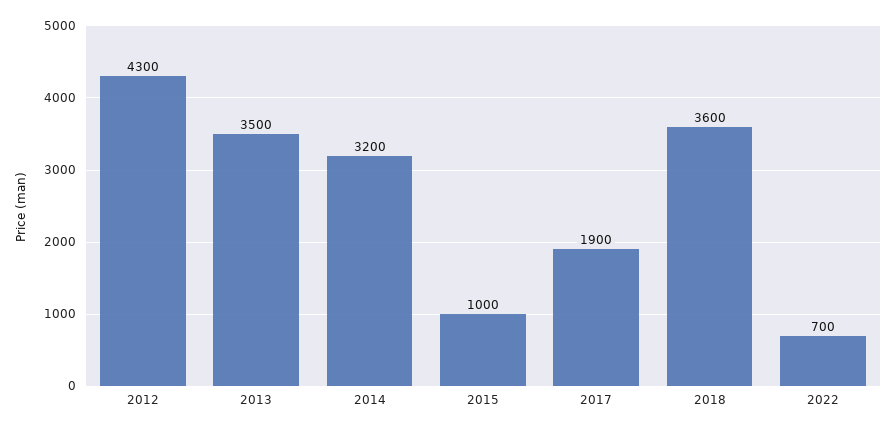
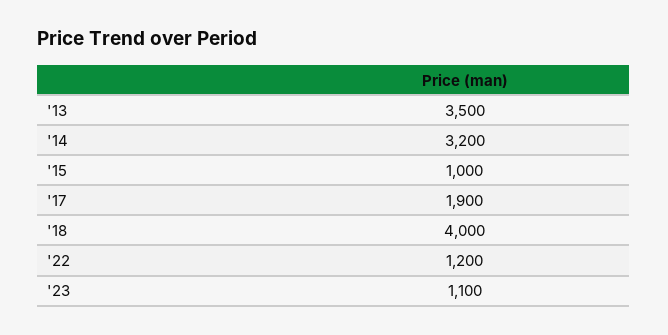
2012: 4300 -> none
2018: 3600 -> 4000
2022: 700 -> 1200
'23: none -> 1100

